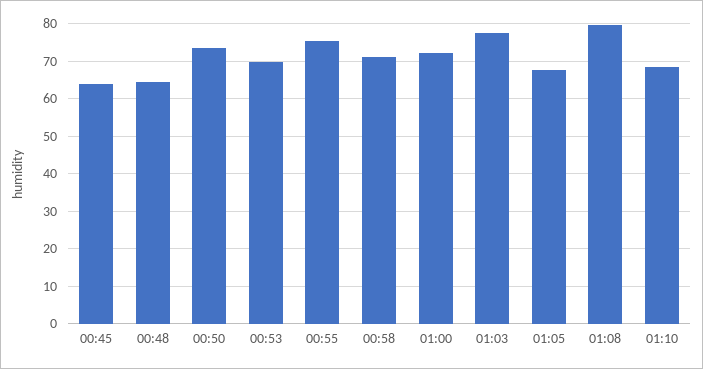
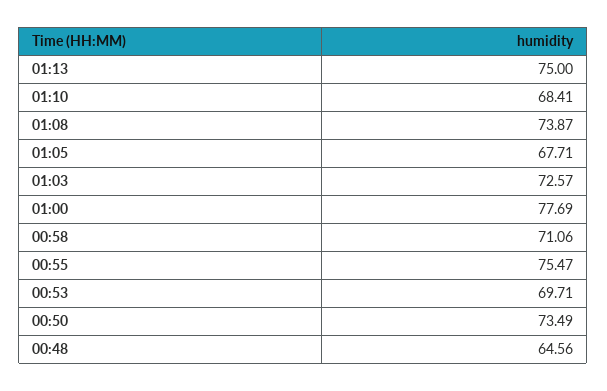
00:45: 64 -> none
01:00: 72 -> 77.69
01:03: 78 -> 72.57
01:08: 80 -> 73.87
01:13: none -> 75

